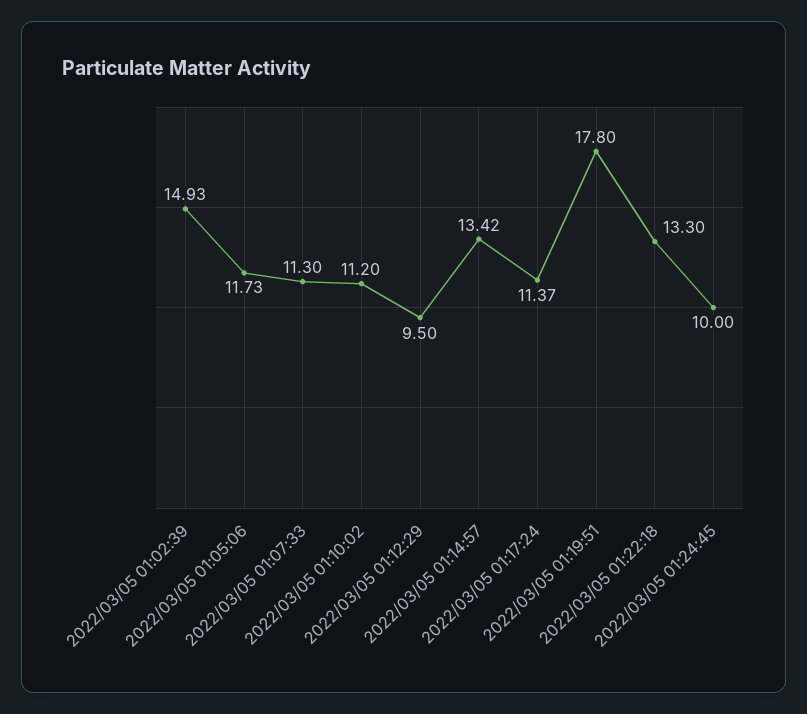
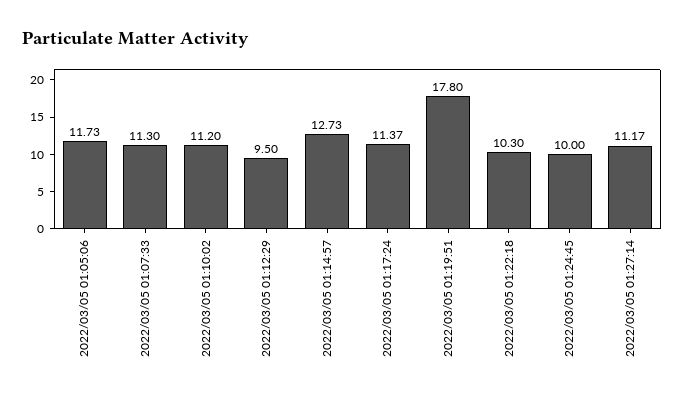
2022/03/05 01:02:39: 14.93 -> none
2022/03/05 01:14:57: 13.42 -> 12.73
2022/03/05 01:22:18: 13.3 -> 10.3
2022/03/05 01:27:14: none -> 11.17

